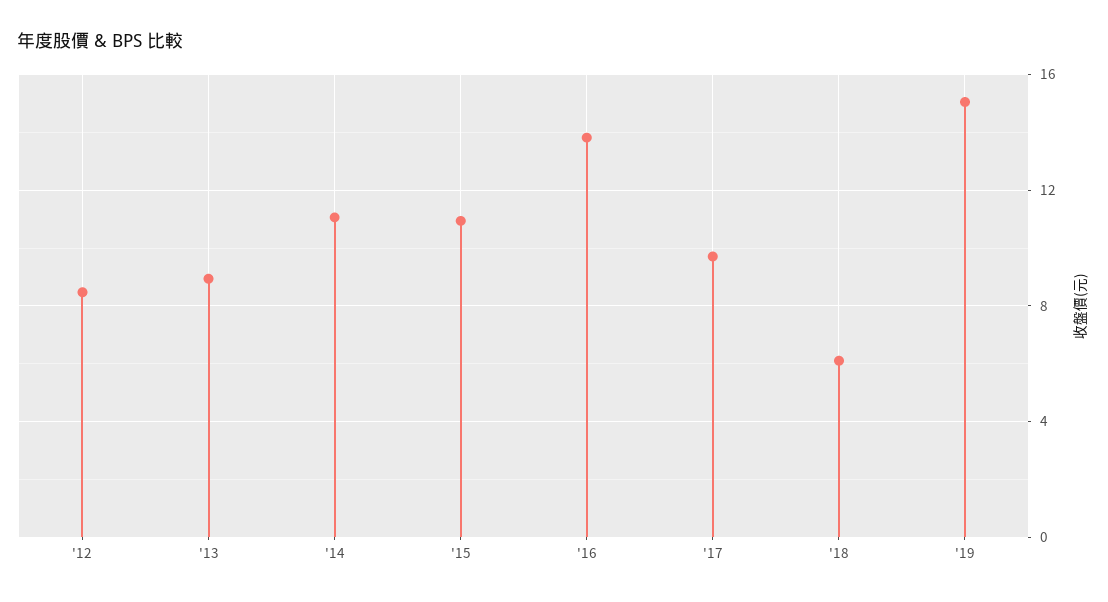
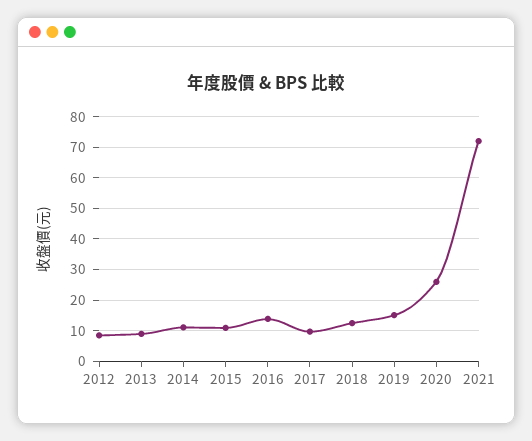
'18: 6 -> 12
2020: none -> 26
2021: none -> 72

